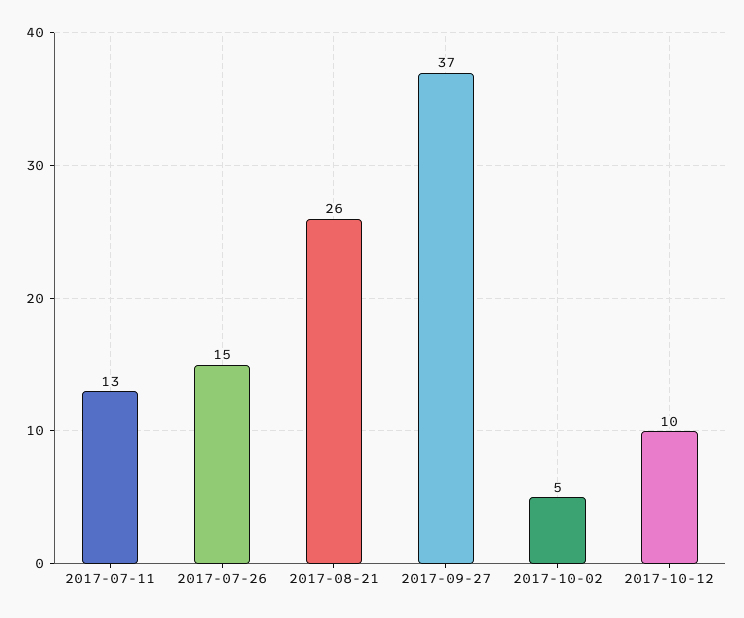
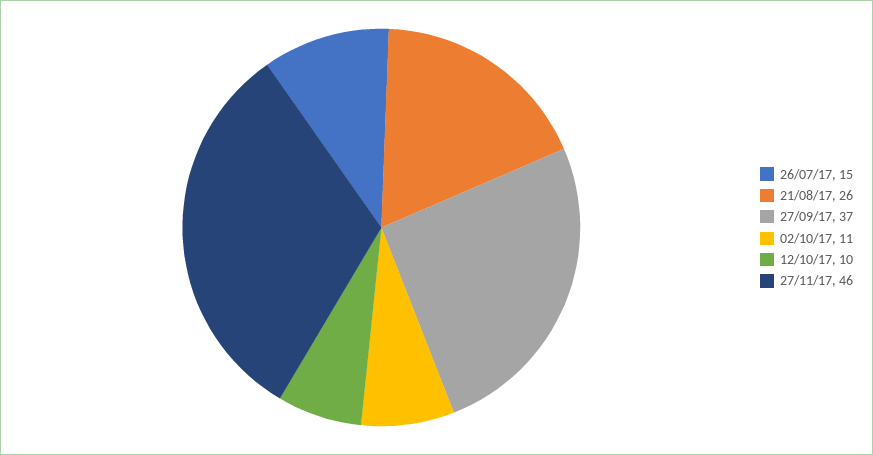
2017-07-11: 13 -> none
2017-10-02: 5 -> 11
27/11/17: none -> 46

